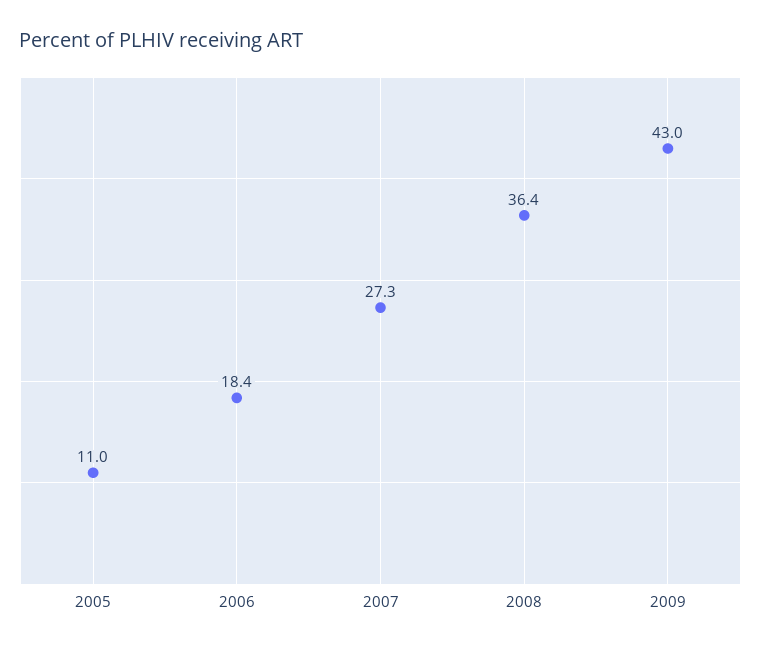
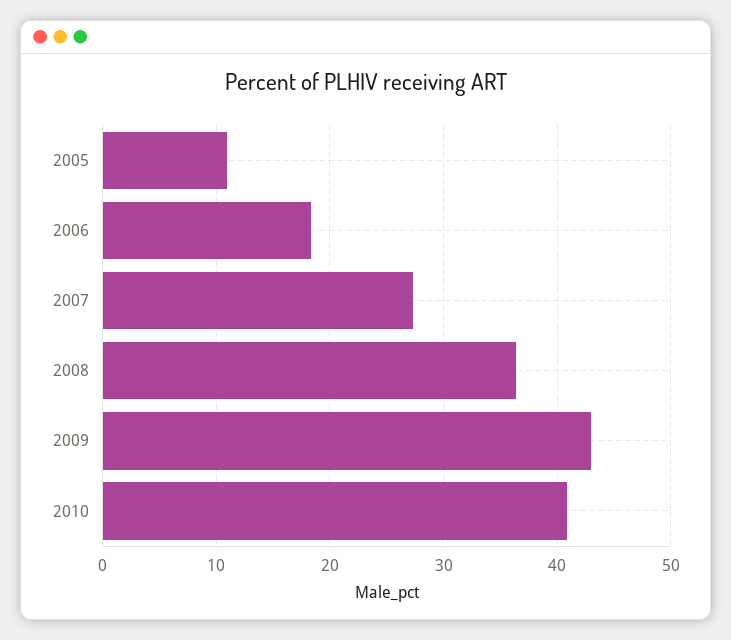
2010: none -> 41

